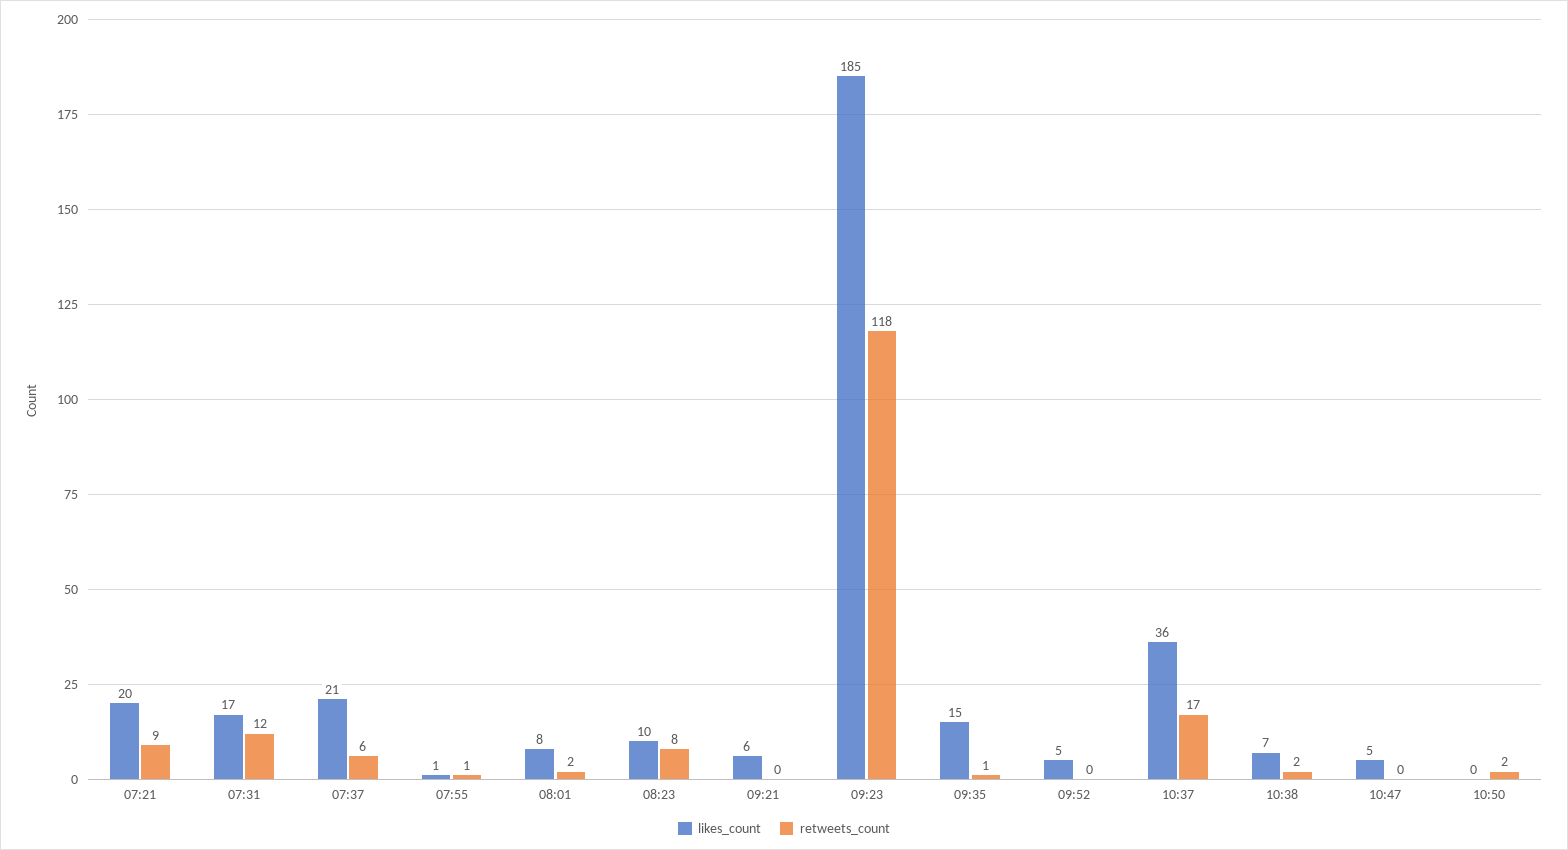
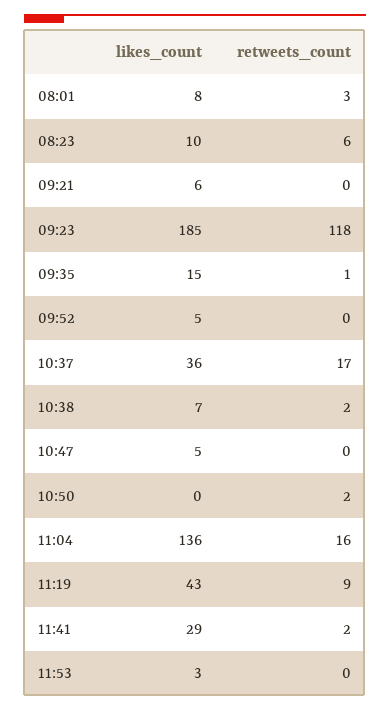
likes_count, 07:21: 20 -> none
retweets_count, 07:21: 9 -> none
likes_count, 07:31: 17 -> none
retweets_count, 07:31: 12 -> none
likes_count, 07:37: 21 -> none
retweets_count, 07:37: 6 -> none
likes_count, 07:55: 1 -> none
retweets_count, 07:55: 1 -> none
retweets_count, 08:01: 2 -> 3
retweets_count, 08:23: 8 -> 6
likes_count, 11:04: none -> 136
retweets_count, 11:04: none -> 16
likes_count, 11:19: none -> 43
retweets_count, 11:19: none -> 9
likes_count, 11:41: none -> 29
retweets_count, 11:41: none -> 2
likes_count, 11:53: none -> 3
retweets_count, 11:53: none -> 0

